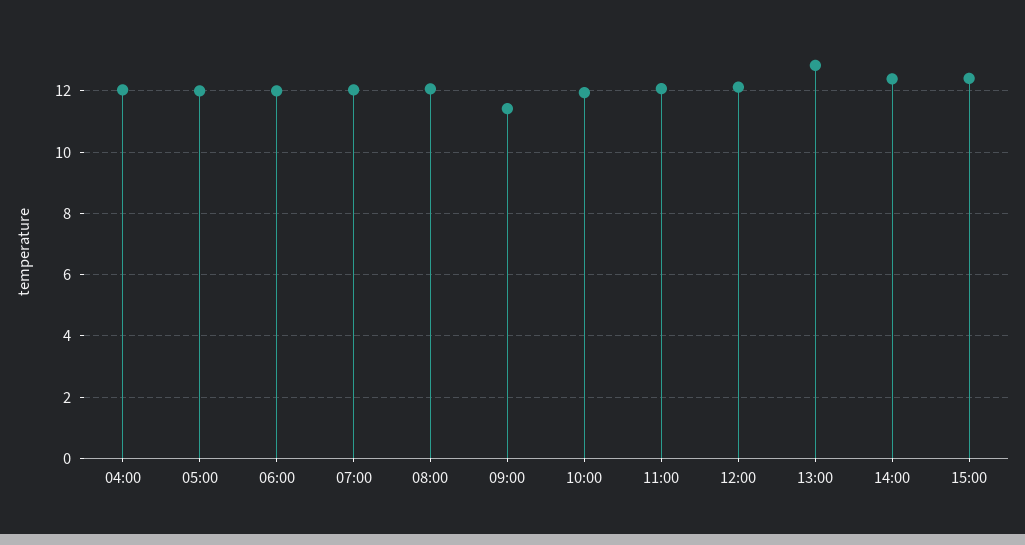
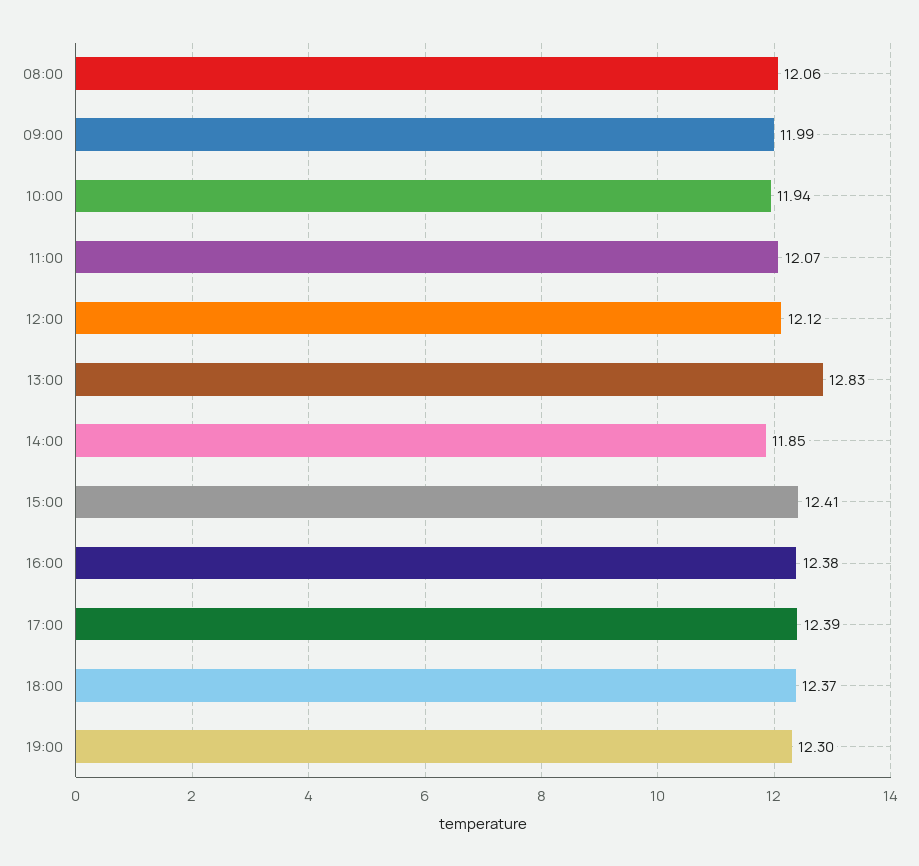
04:00: 12 -> none
05:00: 12 -> none
06:00: 12 -> none
07:00: 12 -> none
09:00: 11.4 -> 11.99
14:00: 12.4 -> 11.85
16:00: none -> 12.38
17:00: none -> 12.39
18:00: none -> 12.37
19:00: none -> 12.3

